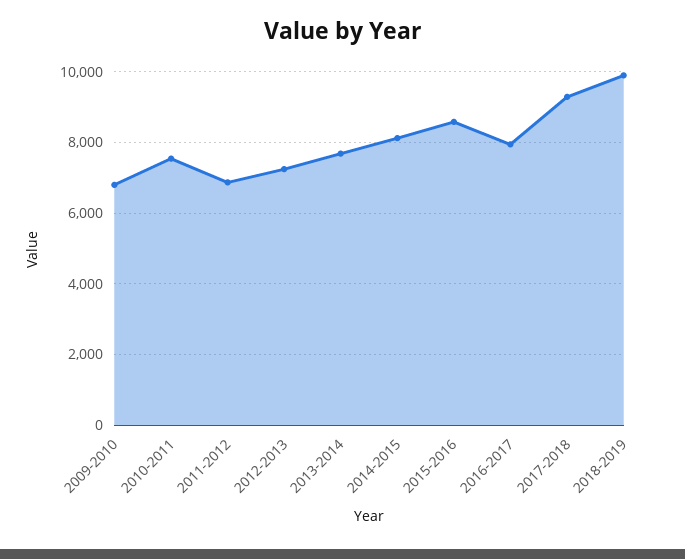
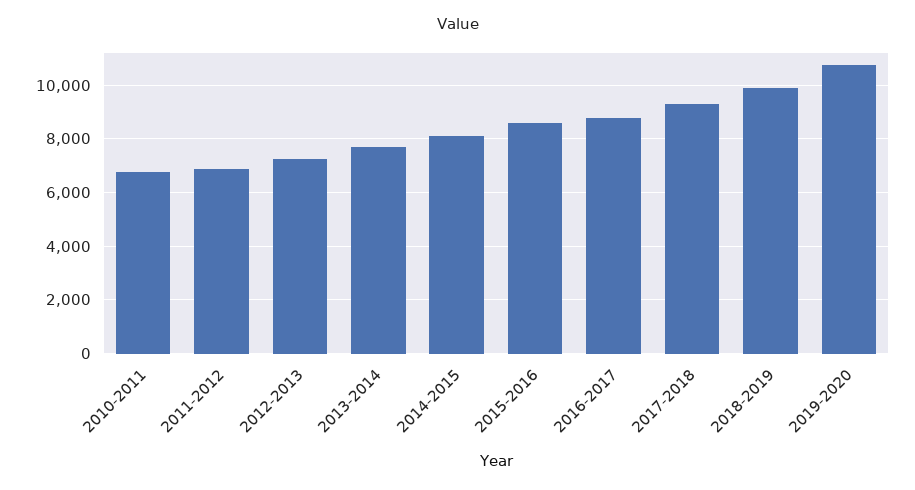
2009-2010: 6800 -> none
2010-2011: 7600 -> 6750
2016-2017: 8000 -> 8750
2019-2020: none -> 10750

